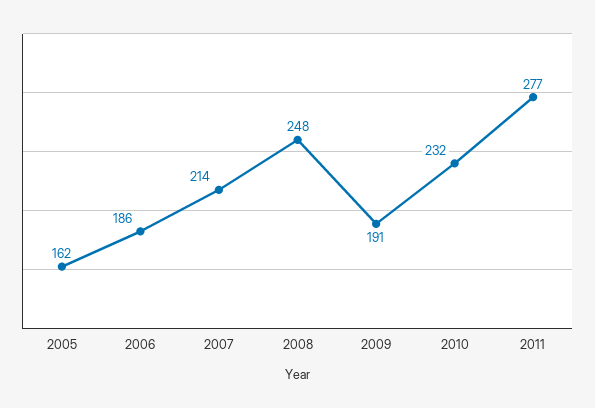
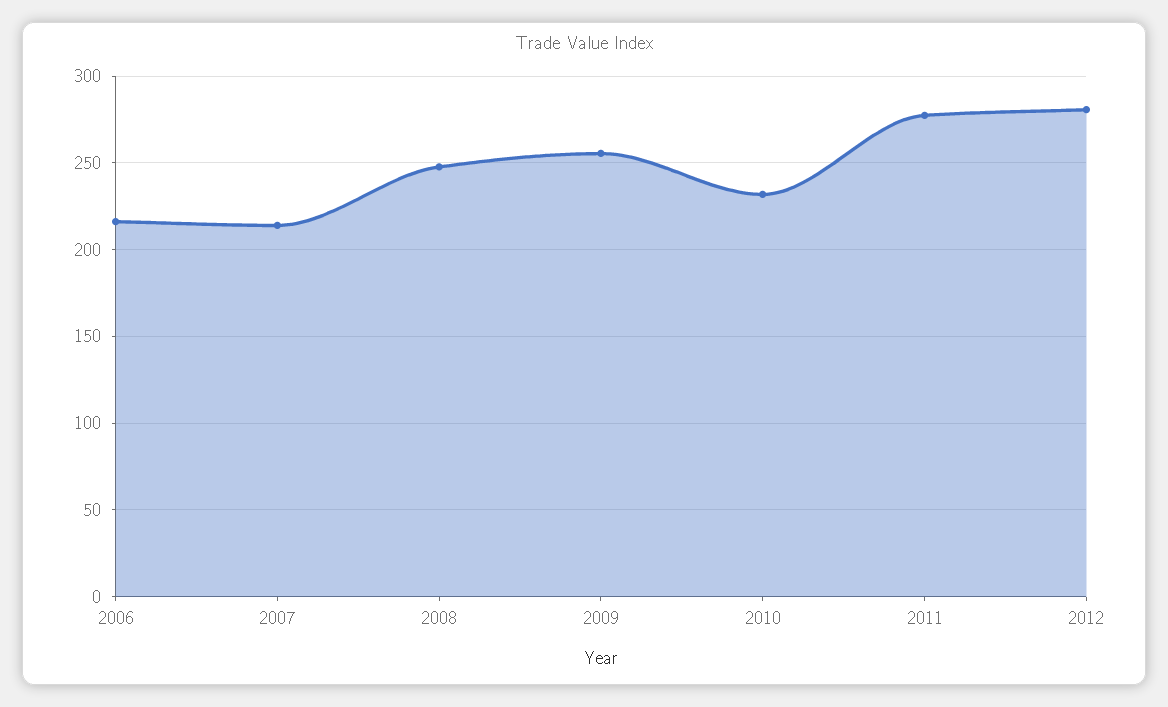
2005: 162 -> none
2006: 186 -> 215
2009: 191 -> 255
2012: none -> 280

